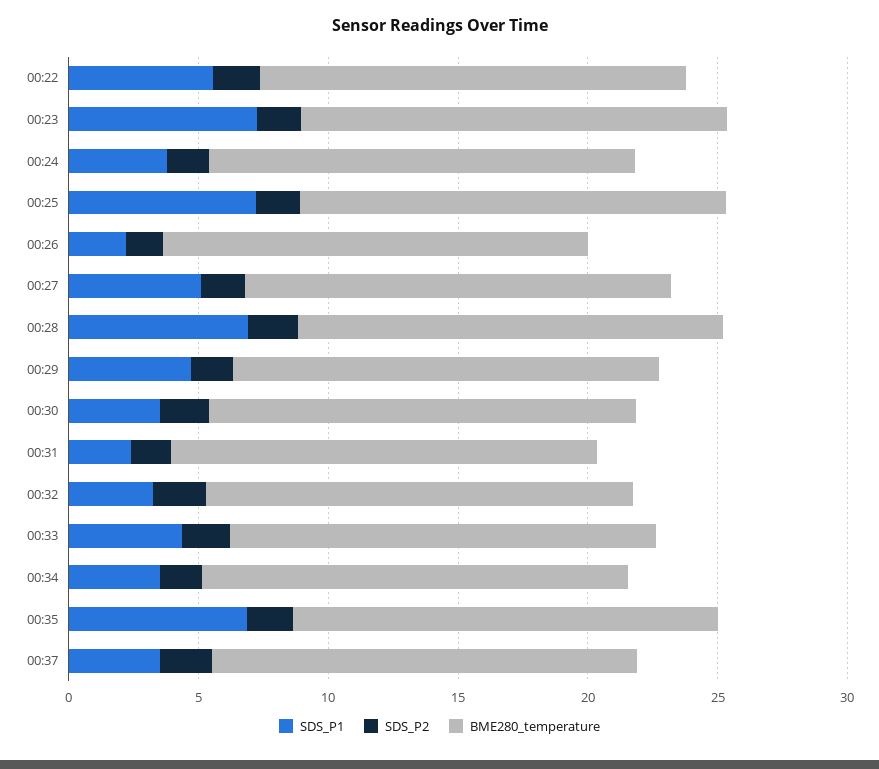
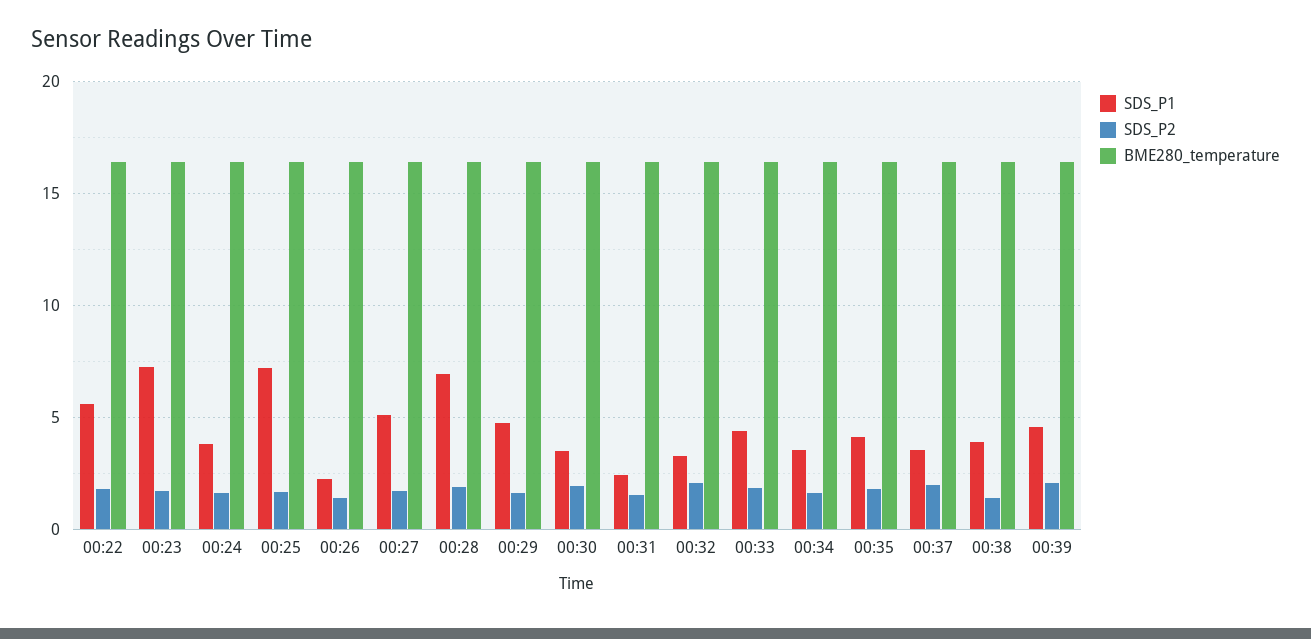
SDS_P1, 00:35: 7 -> 4
SDS_P1, 00:38: none -> 4
SDS_P2, 00:38: none -> 1.5
BME280_temperature, 00:38: none -> 16.5
SDS_P1, 00:39: none -> 4.5
SDS_P2, 00:39: none -> 2
BME280_temperature, 00:39: none -> 16.5

